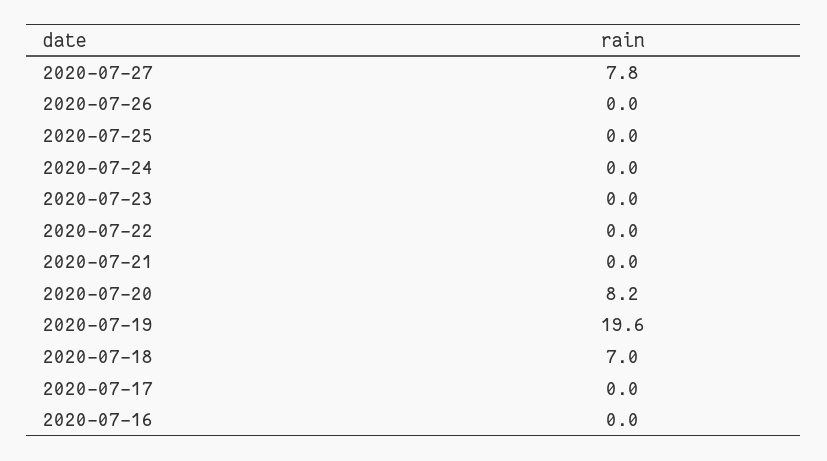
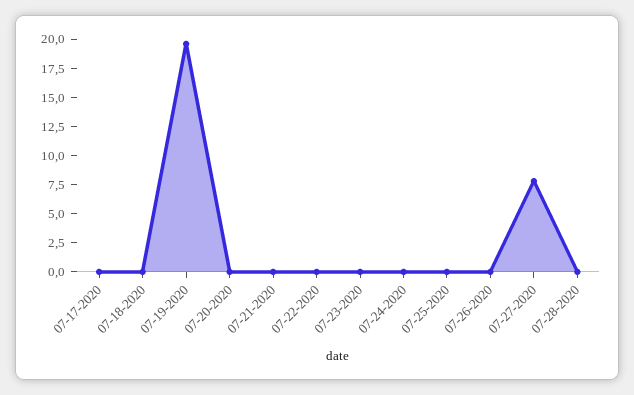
2020-07-20: 8.2 -> 0
2020-07-18: 7 -> 0
2020-07-16: 0 -> none
07-28-2020: none -> 0

